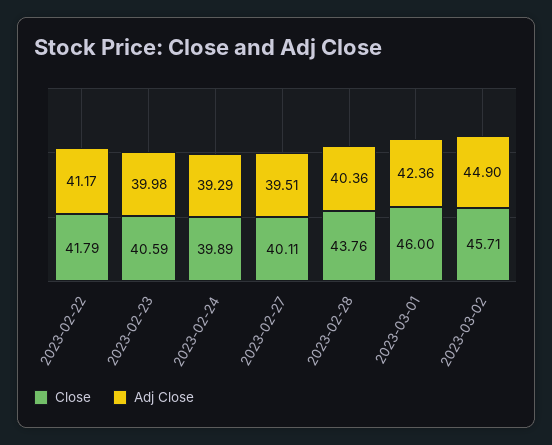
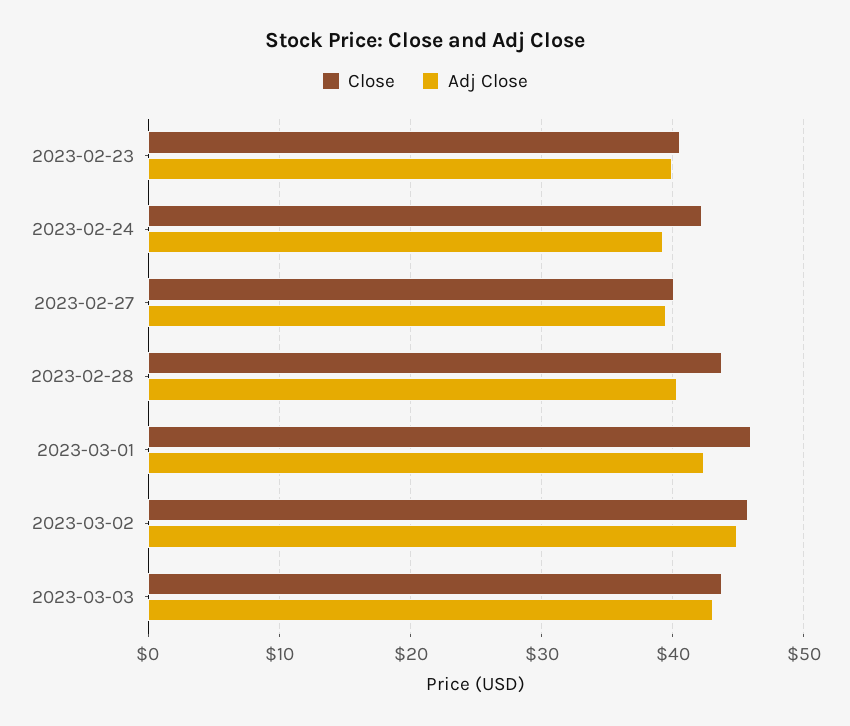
Close, 2023-02-22: 41.79 -> none
Adj Close, 2023-02-22: 41.17 -> none
Close, 2023-02-24: 39.89 -> 42
Close, 2023-03-03: none -> 44
Adj Close, 2023-03-03: none -> 43

